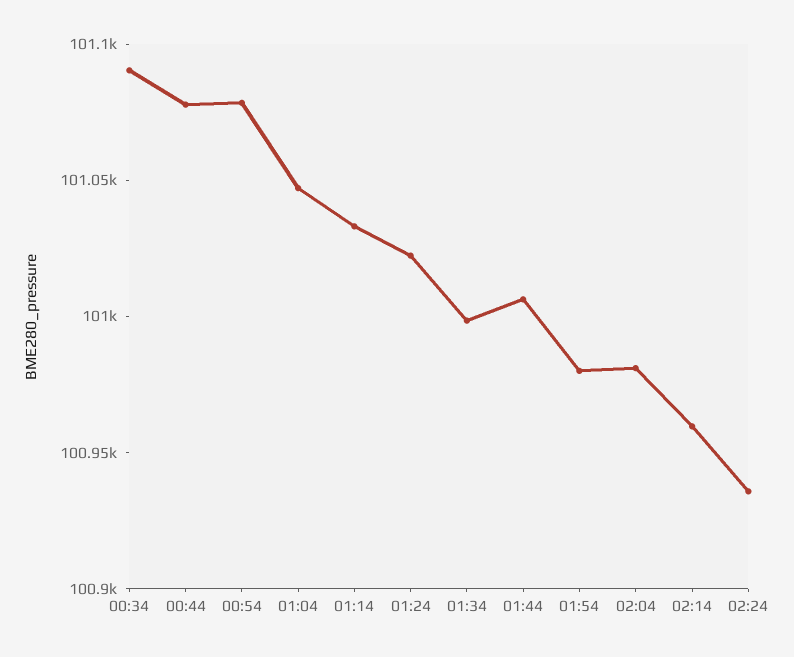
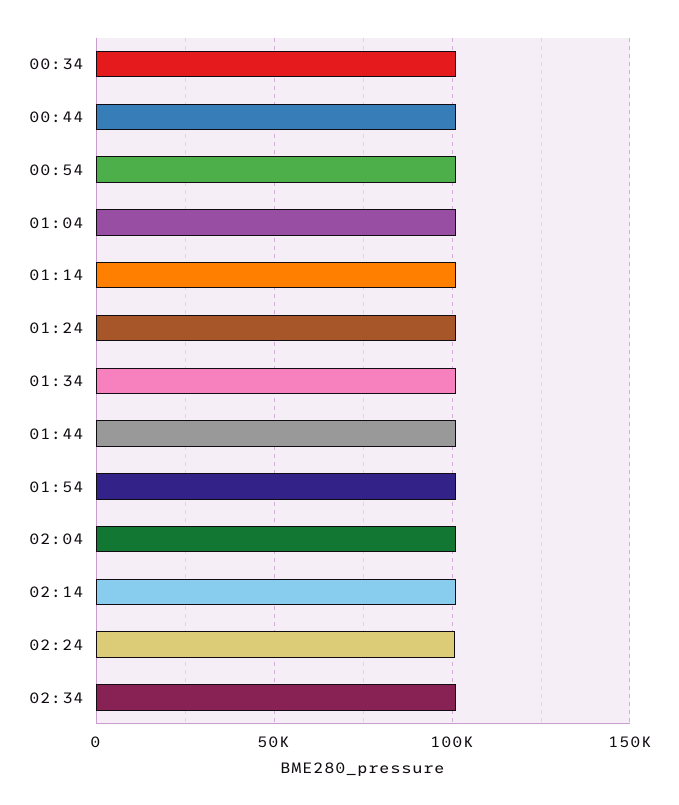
02:34: none -> 100000

